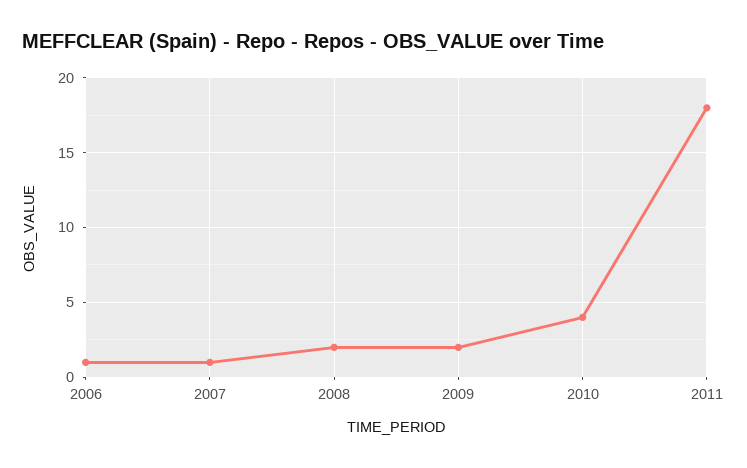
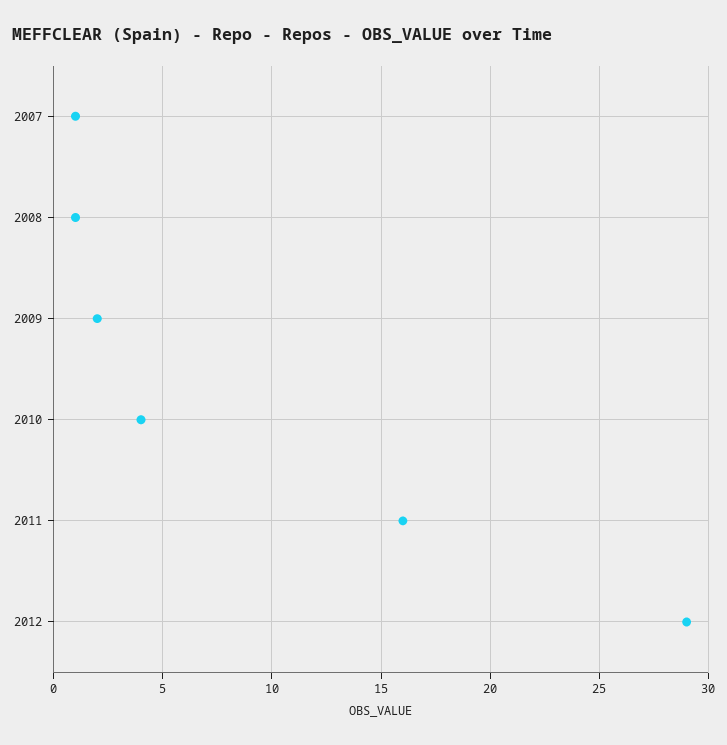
2006: 1 -> none
2008: 2 -> 1
2011: 18 -> 16
2012: none -> 29

